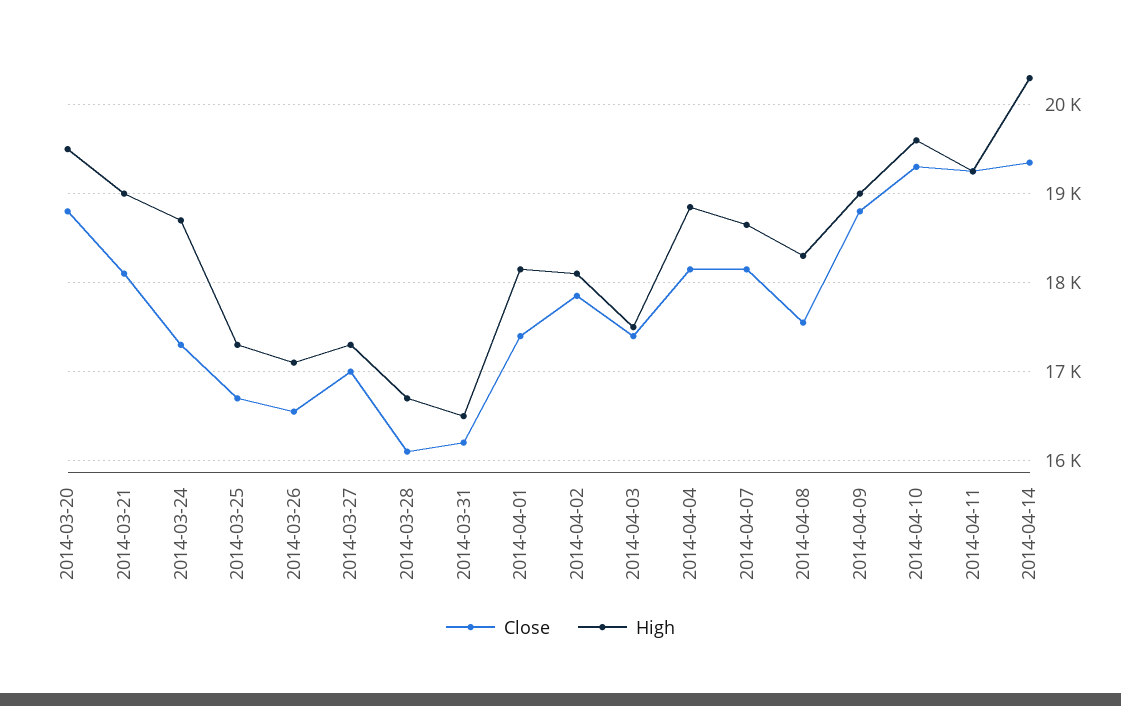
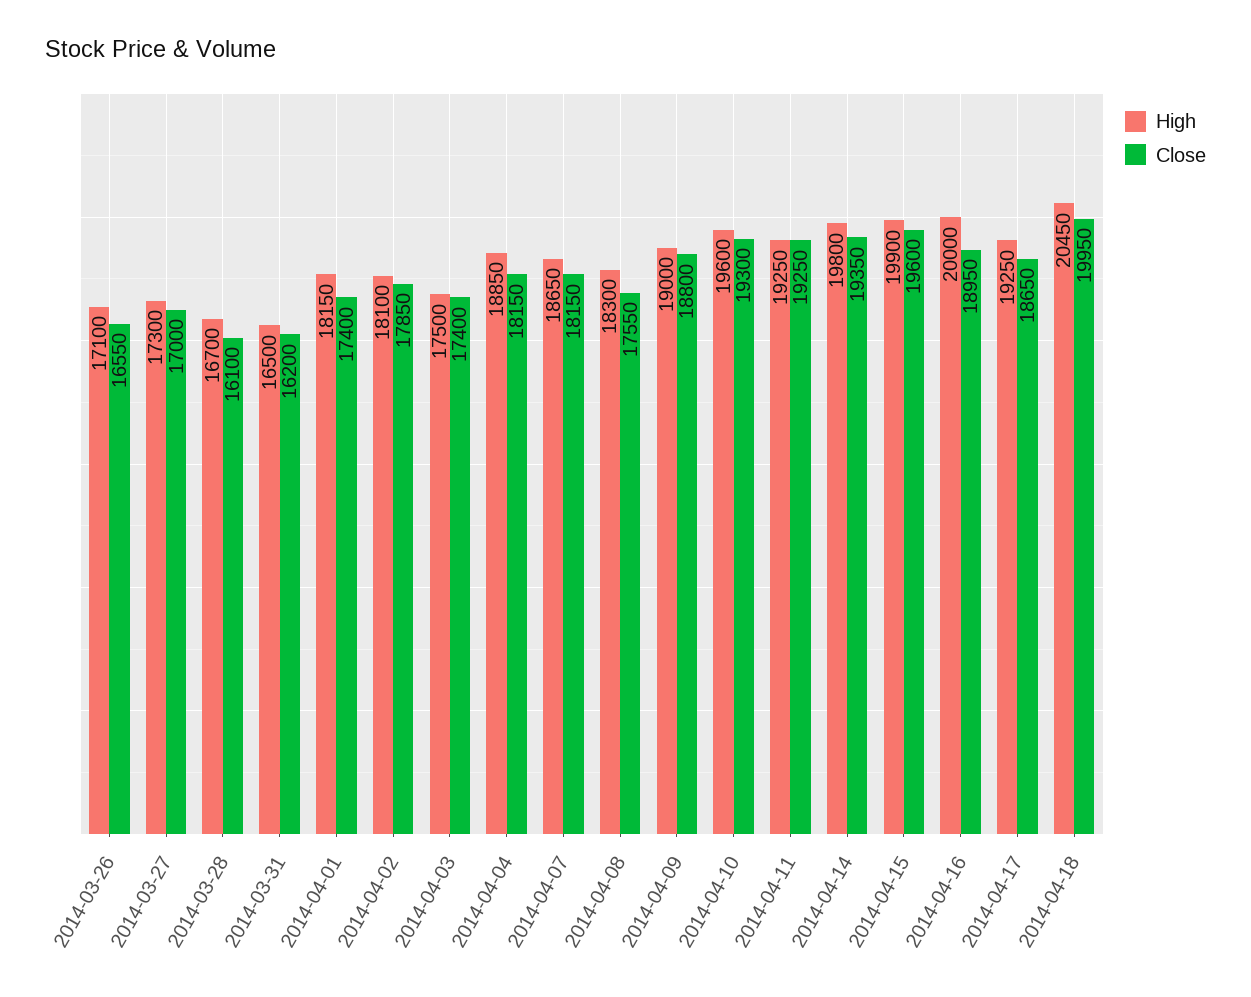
Close, 2014-03-20: 18800 -> none
High, 2014-03-20: 19500 -> none
Close, 2014-03-21: 18100 -> none
High, 2014-03-21: 19000 -> none
Close, 2014-03-24: 17300 -> none
High, 2014-03-24: 18700 -> none
Close, 2014-03-25: 16700 -> none
High, 2014-03-25: 17300 -> none
High, 2014-04-14: 20300 -> 19800
High, 2014-04-15: none -> 19900
Close, 2014-04-15: none -> 19600
High, 2014-04-16: none -> 20000
Close, 2014-04-16: none -> 18950
High, 2014-04-17: none -> 19250
Close, 2014-04-17: none -> 18650
High, 2014-04-18: none -> 20450
Close, 2014-04-18: none -> 19950

